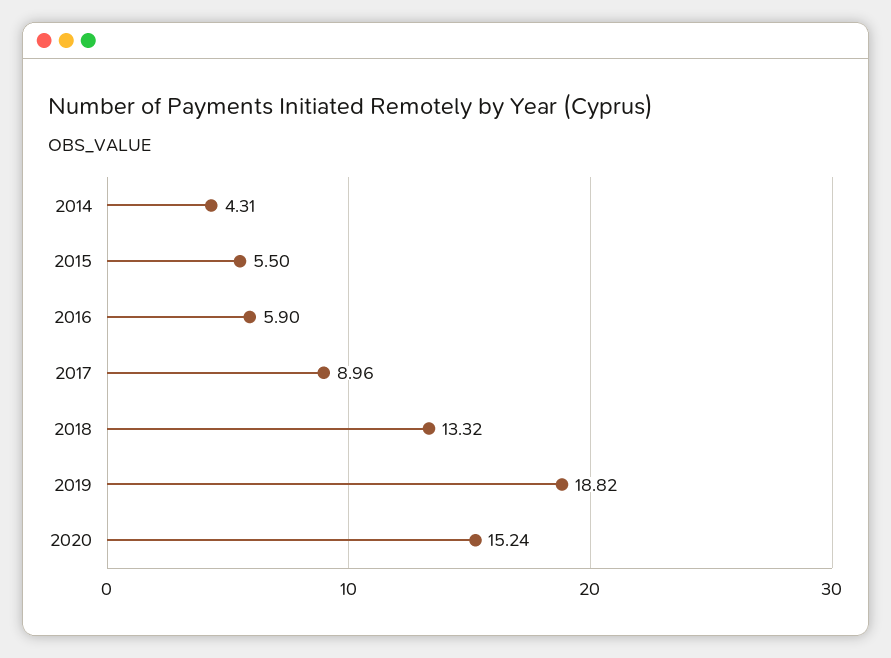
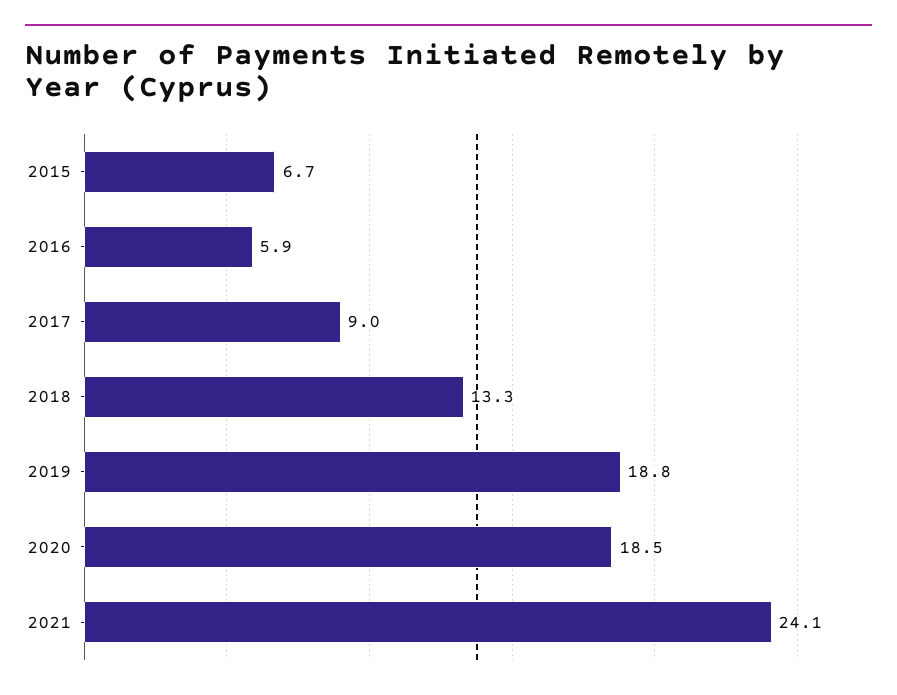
2014: 4.31 -> none
2015: 5.5 -> 6.7
2020: 15.24 -> 18.5
2021: none -> 24.1

